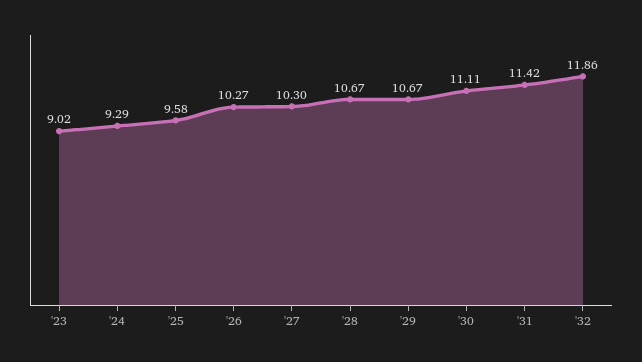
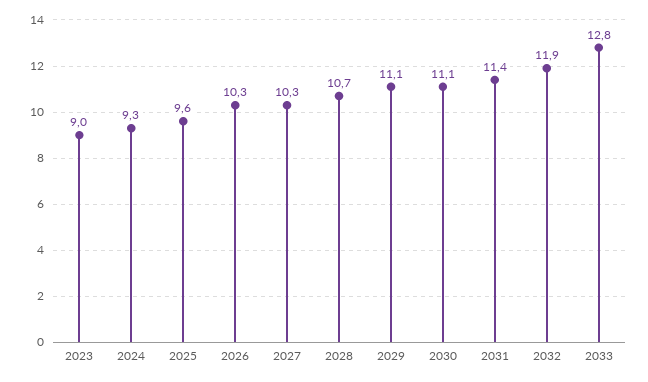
'29: 10.67 -> 11.1
2033: none -> 12.8

